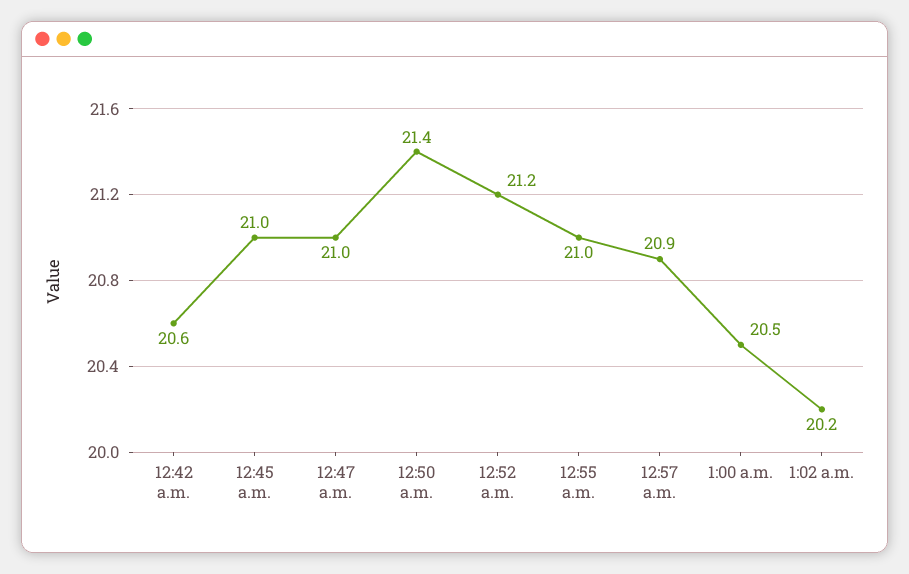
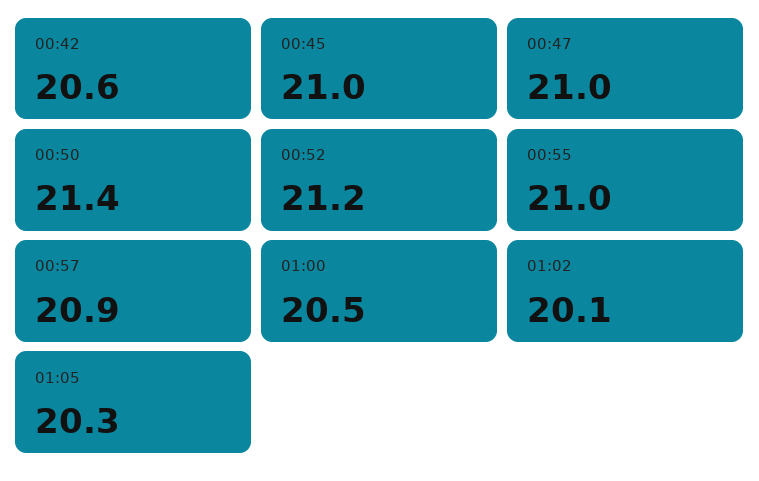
1:02 a.m.: 20.2 -> 20.1
01:05: none -> 20.3

